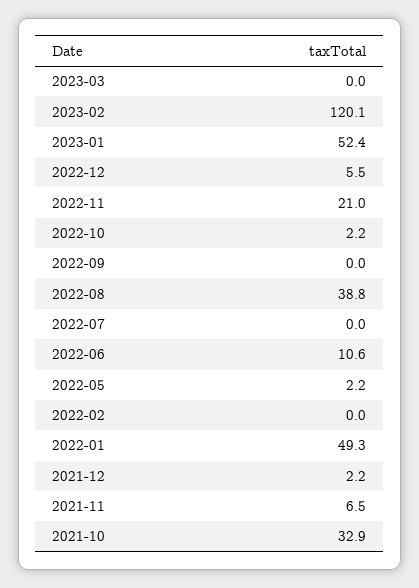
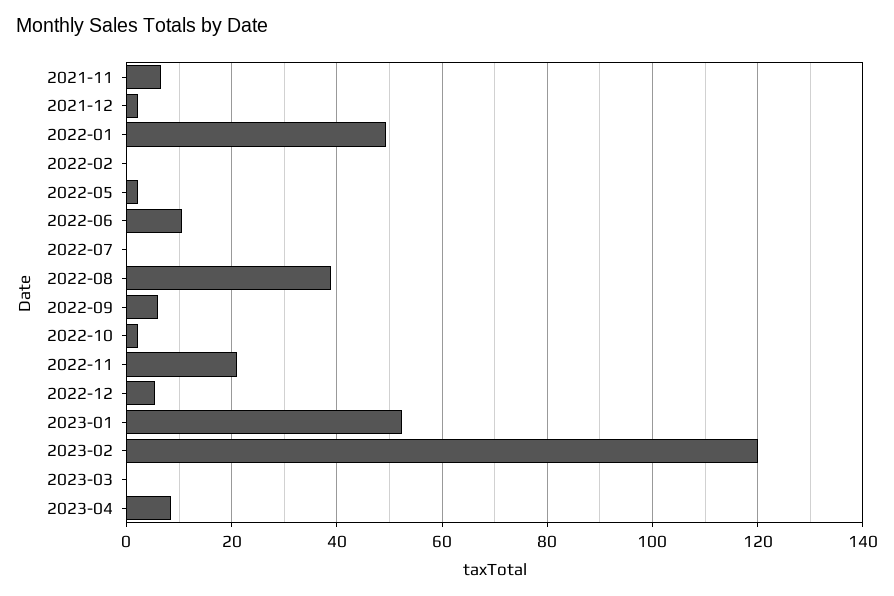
2022-09: 0 -> 6
2021-10: 32.9 -> none
2023-04: none -> 8

